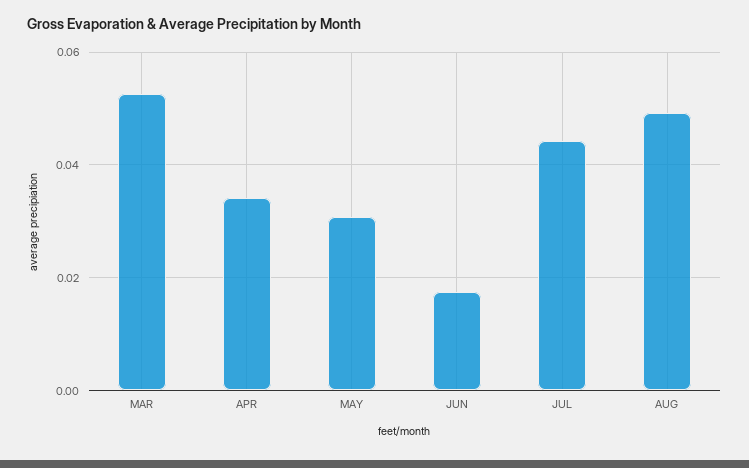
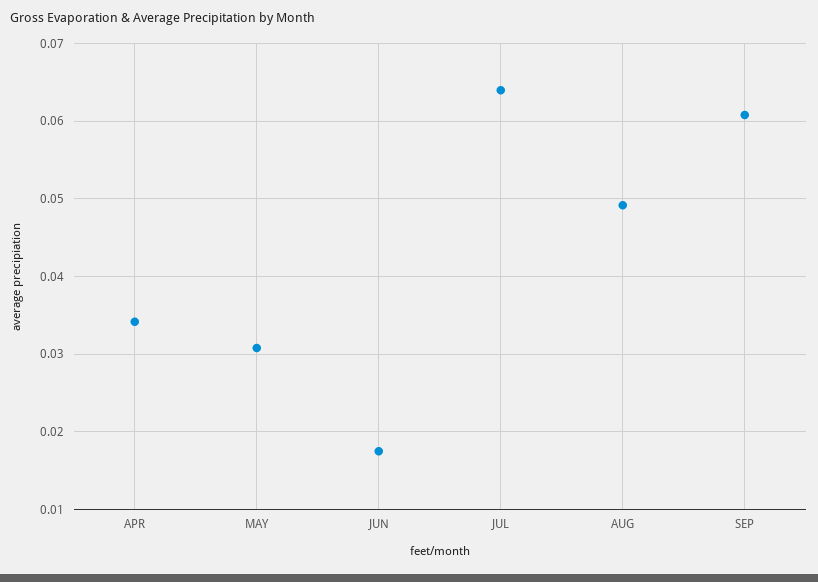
MAR: 0.052 -> none
JUL: 0.044 -> 0.064
SEP: none -> 0.061

